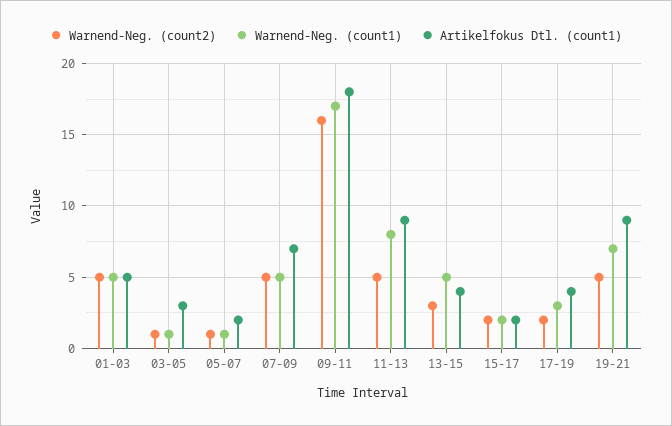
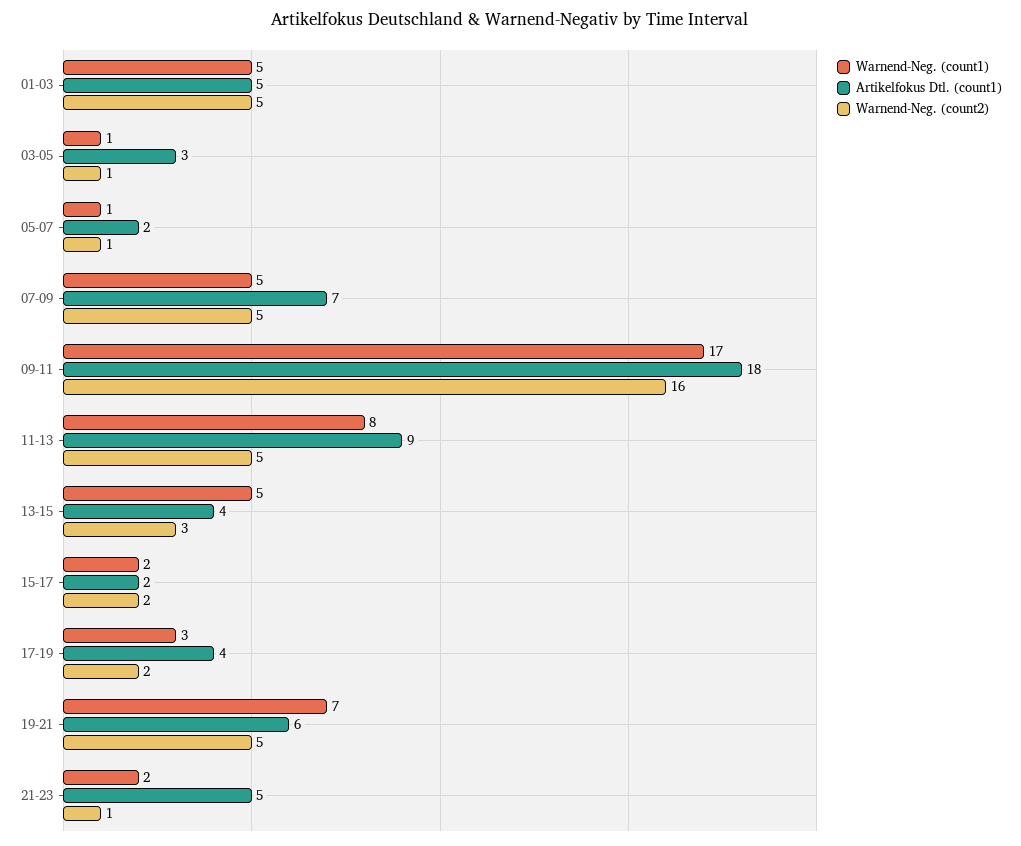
Artikelfokus Dtl. (count1), 19-21: 9 -> 6
Warnend-Neg. (count1), 21-23: none -> 2
Artikelfokus Dtl. (count1), 21-23: none -> 5
Warnend-Neg. (count2), 21-23: none -> 1

